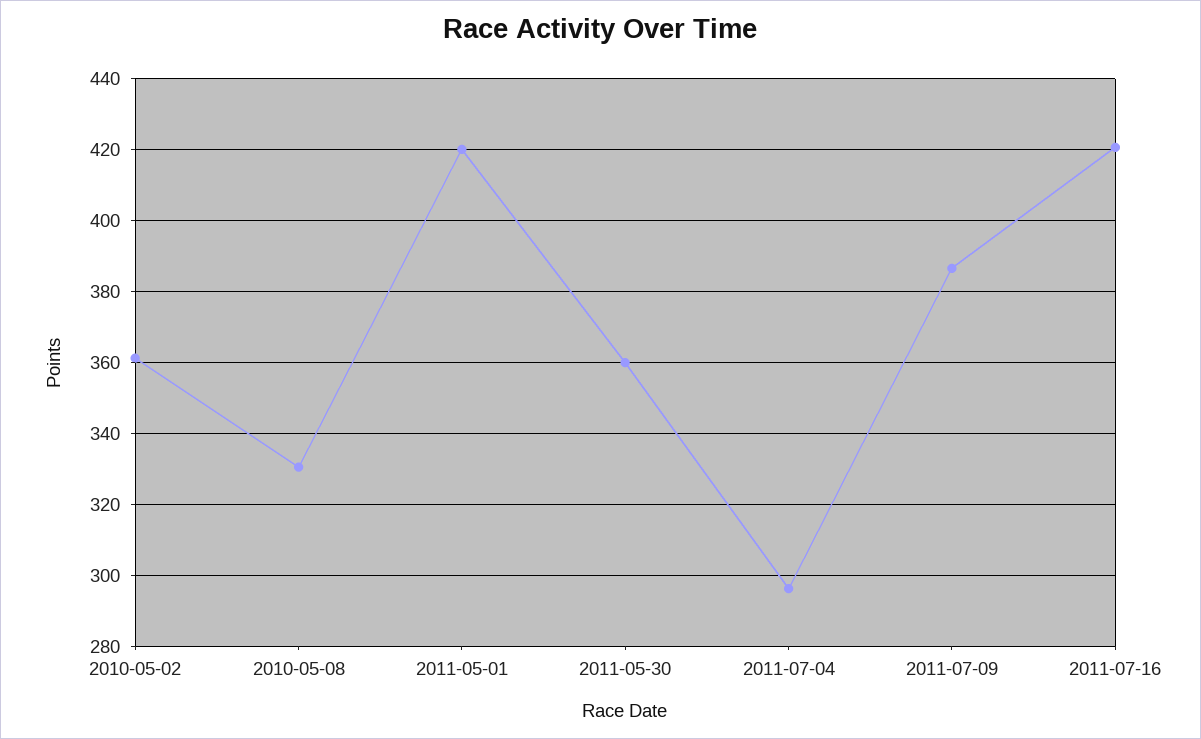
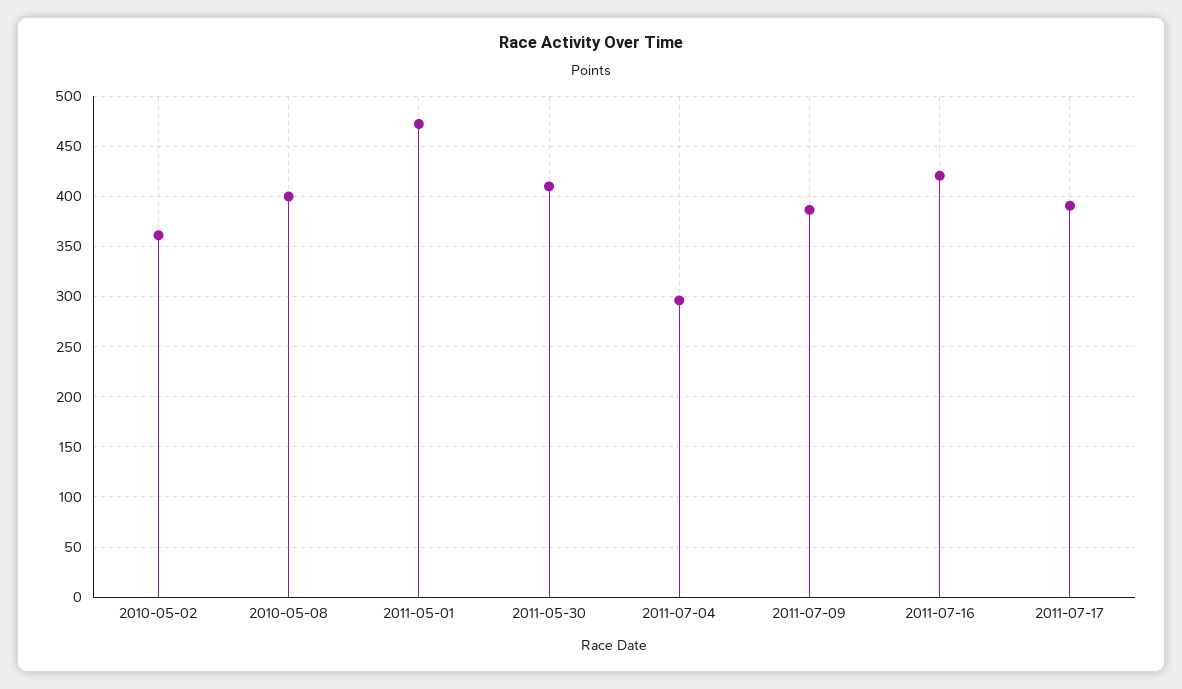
2010-05-08: 330 -> 400
2011-05-01: 420 -> 470
2011-05-30: 360 -> 410
2011-07-17: none -> 390

